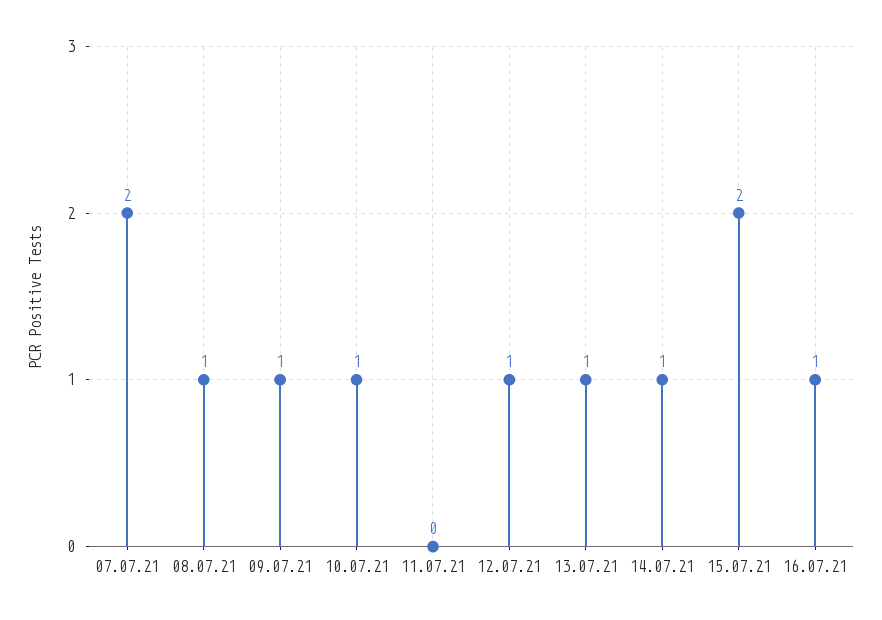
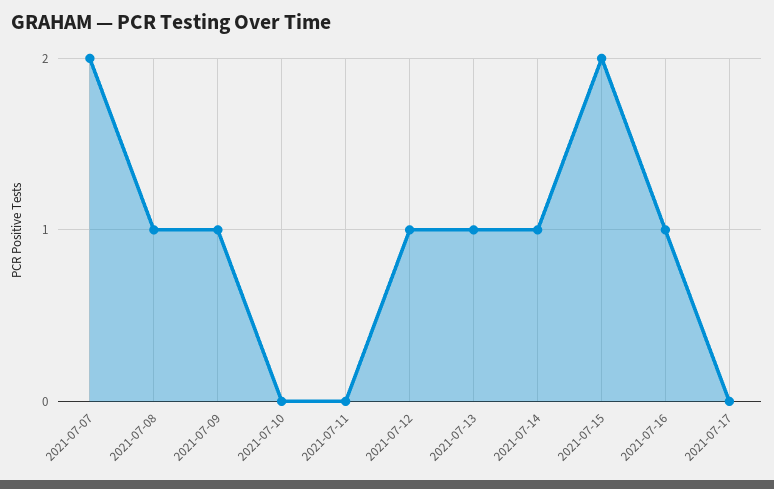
10.07.21: 1 -> 0
2021-07-17: none -> 0

